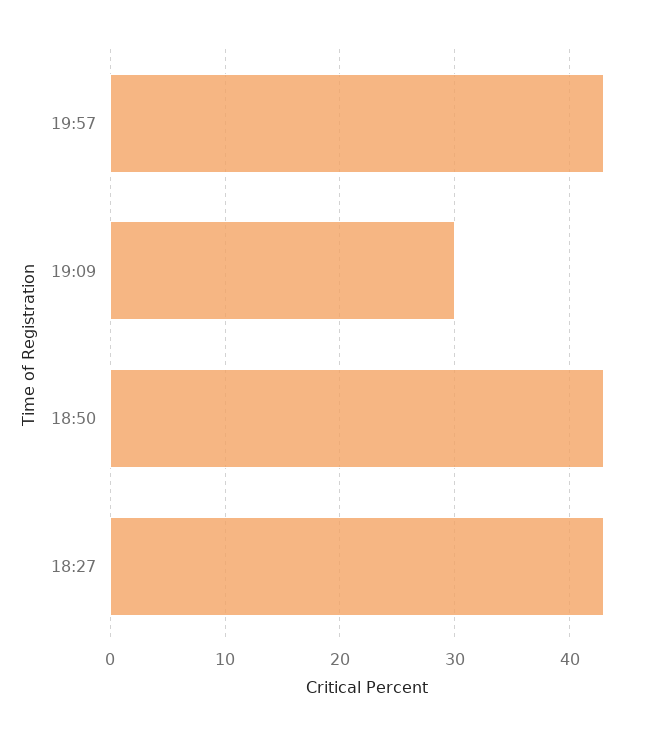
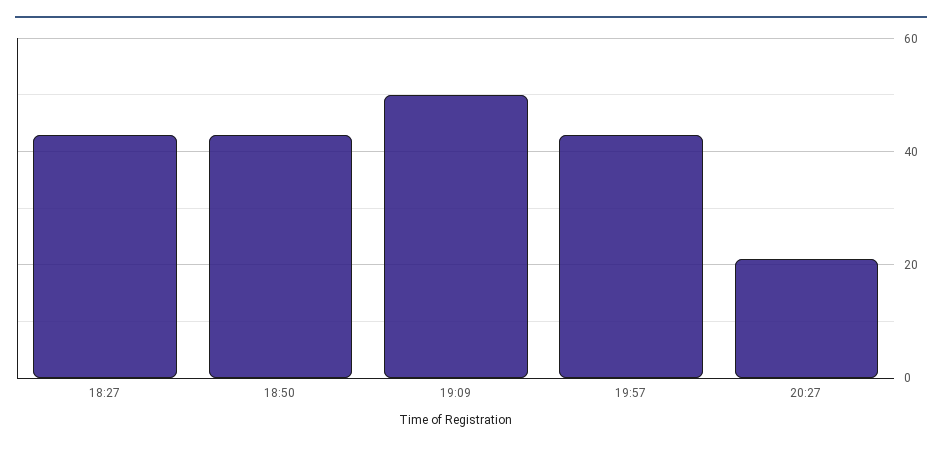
19:09: 30 -> 50
20:27: none -> 20

